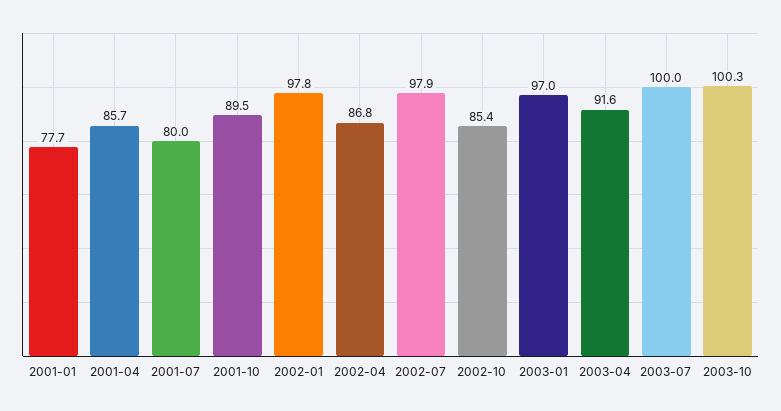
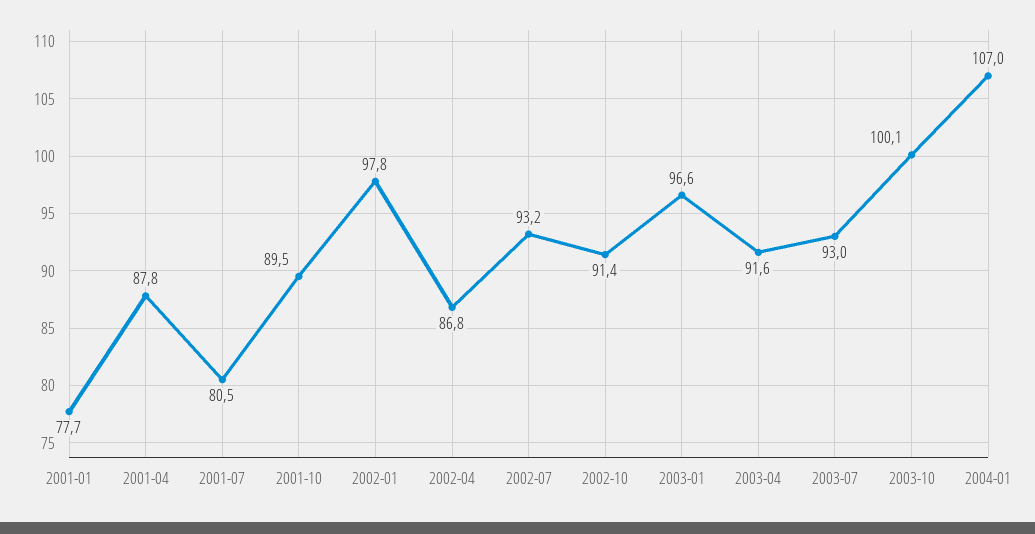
2001-04: 85.7 -> 87.8
2001-07: 80 -> 80.5
2002-07: 97.9 -> 93.2
2002-10: 85.4 -> 91.4
2003-01: 97 -> 96.6
2003-07: 100 -> 93
2003-10: 100.3 -> 100.1
2004-01: none -> 107

